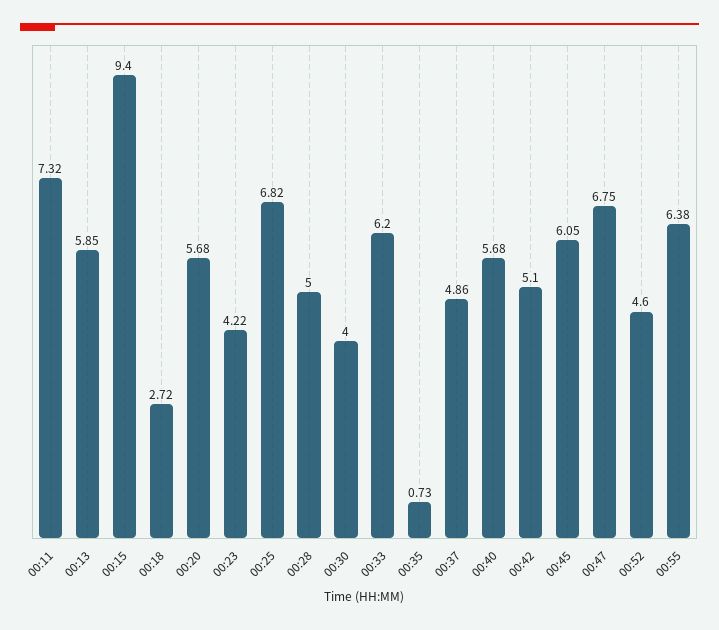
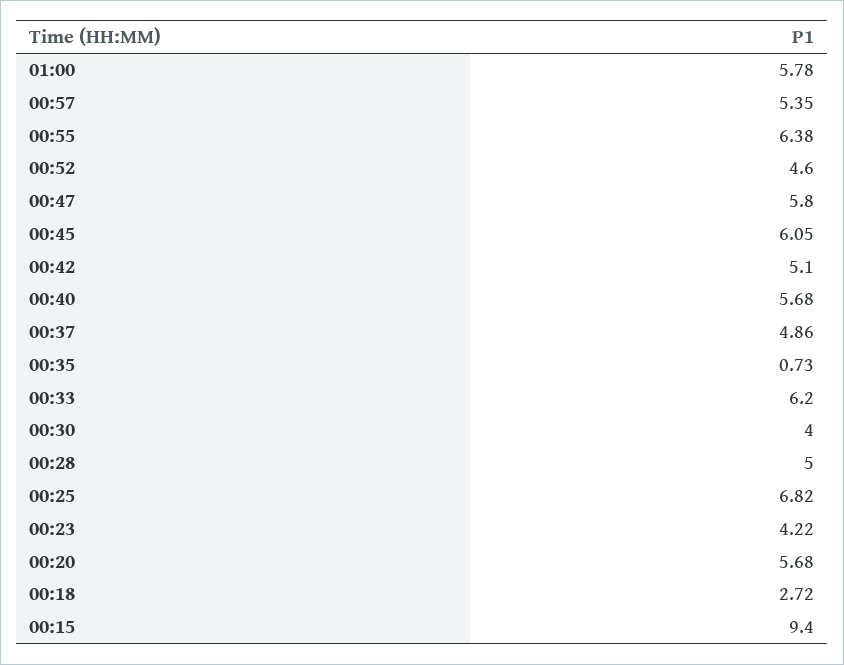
00:11: 7.32 -> none
00:13: 5.85 -> none
00:47: 6.75 -> 5.8
01:00: none -> 5.78
00:57: none -> 5.35

